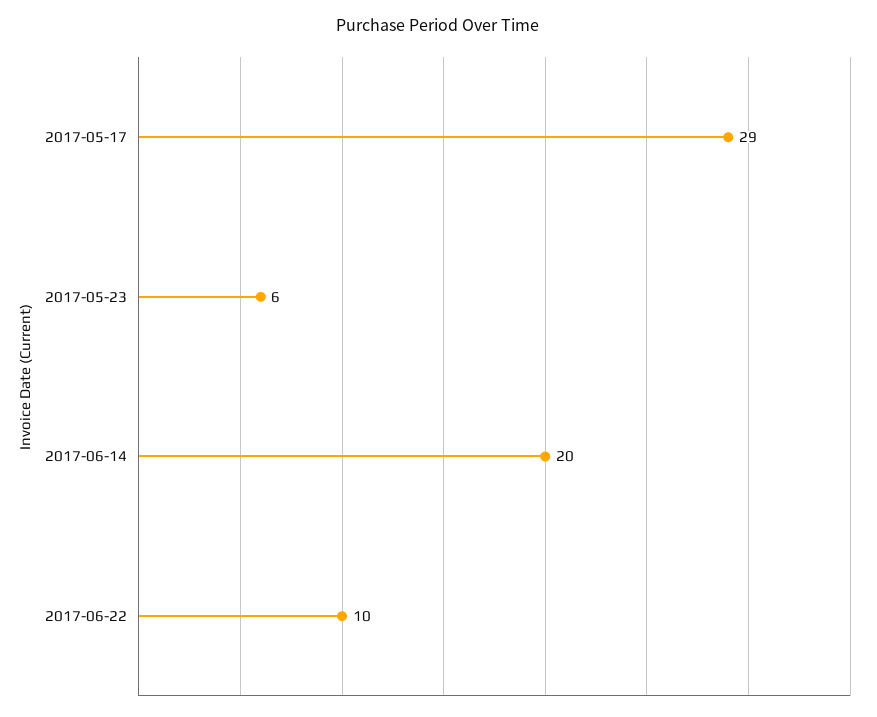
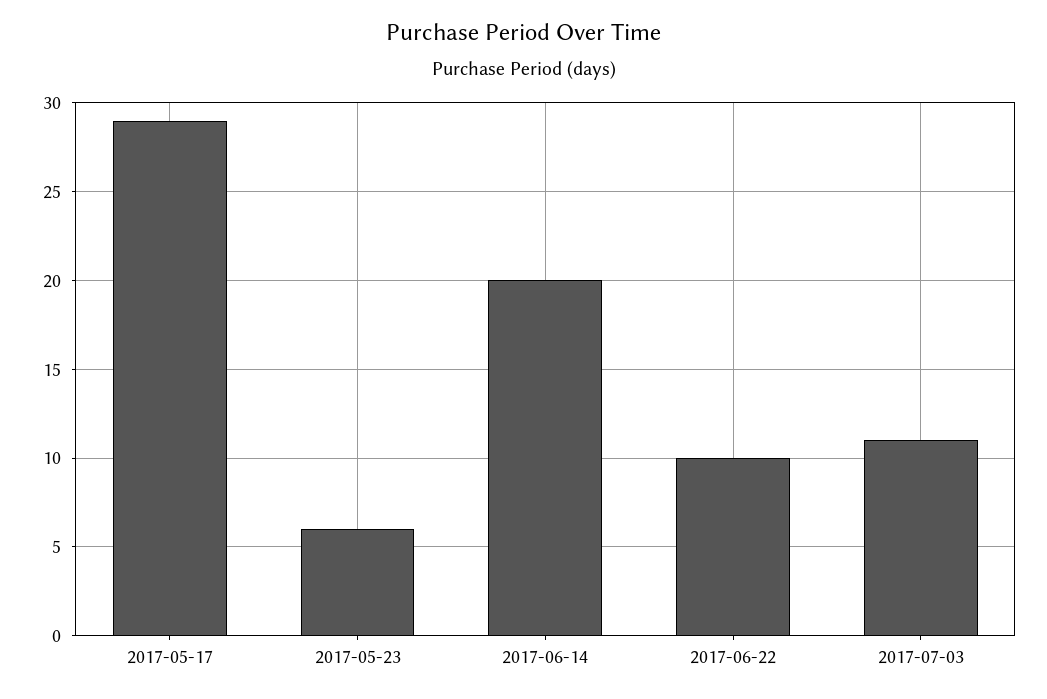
2017-07-03: none -> 11

